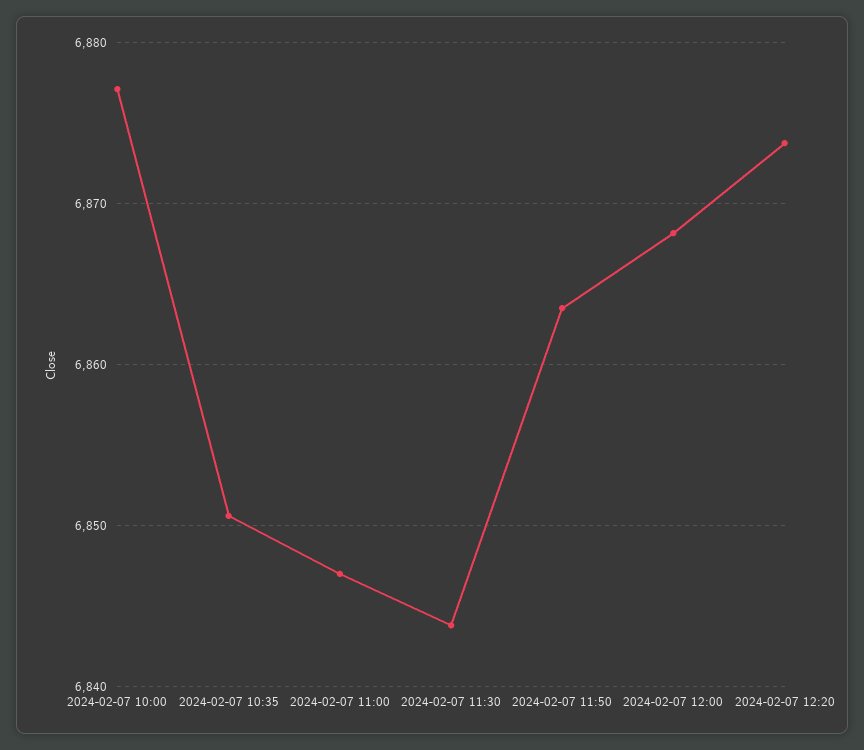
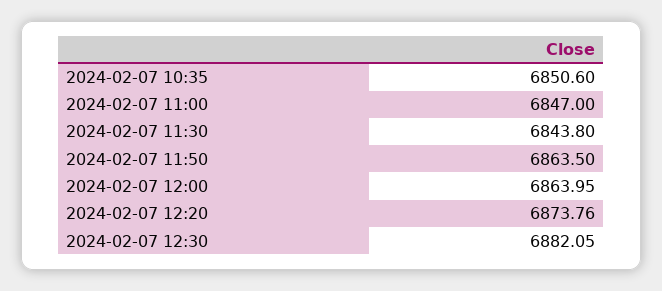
2024-02-07 10:00: 6877 -> none
2024-02-07 12:00: 6868 -> 6863.95
2024-02-07 12:30: none -> 6882.05

